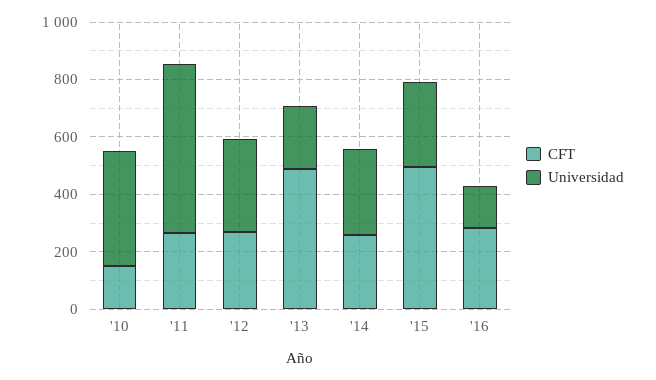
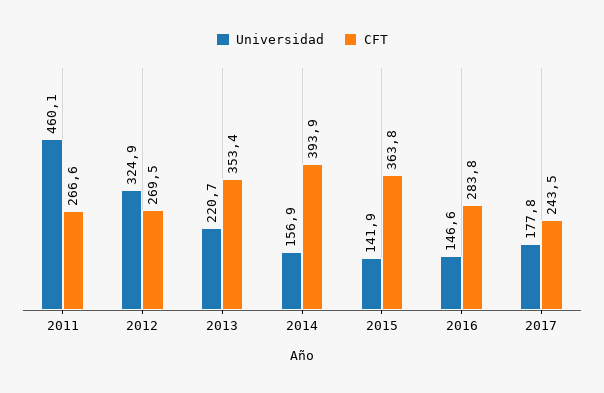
CFT, '10: 150 -> none
Universidad, '10: 400 -> none
Universidad, '11: 600 -> 460.1
CFT, '13: 500 -> 353.4
CFT, '14: 250 -> 393.9
Universidad, '14: 300 -> 156.9
CFT, '15: 500 -> 363.8
Universidad, '15: 300 -> 141.9
Universidad, 2017: none -> 177.8
CFT, 2017: none -> 243.5

